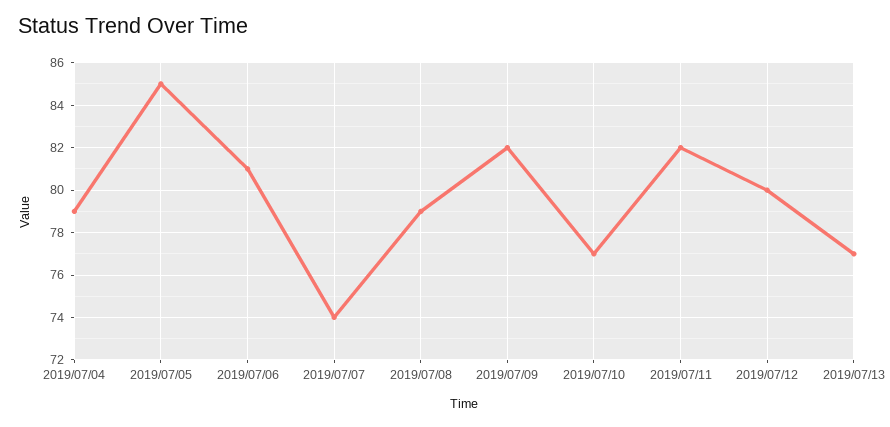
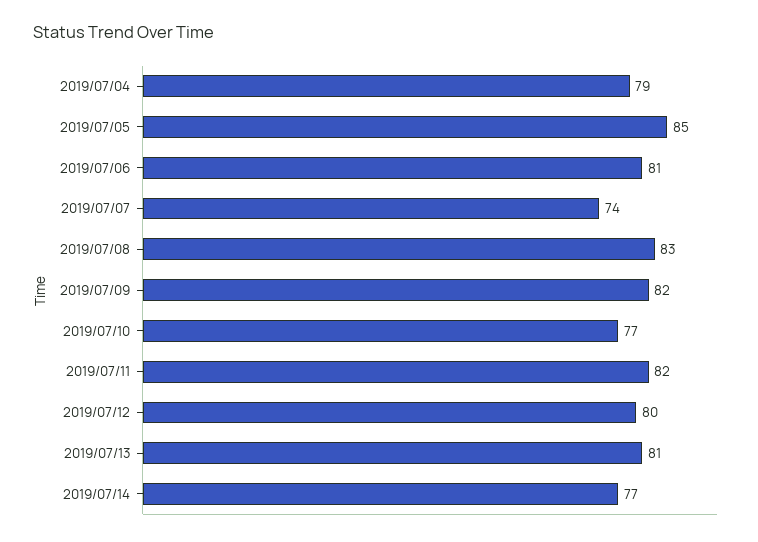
2019/07/08: 79 -> 83
2019/07/13: 77 -> 81
2019/07/14: none -> 77

